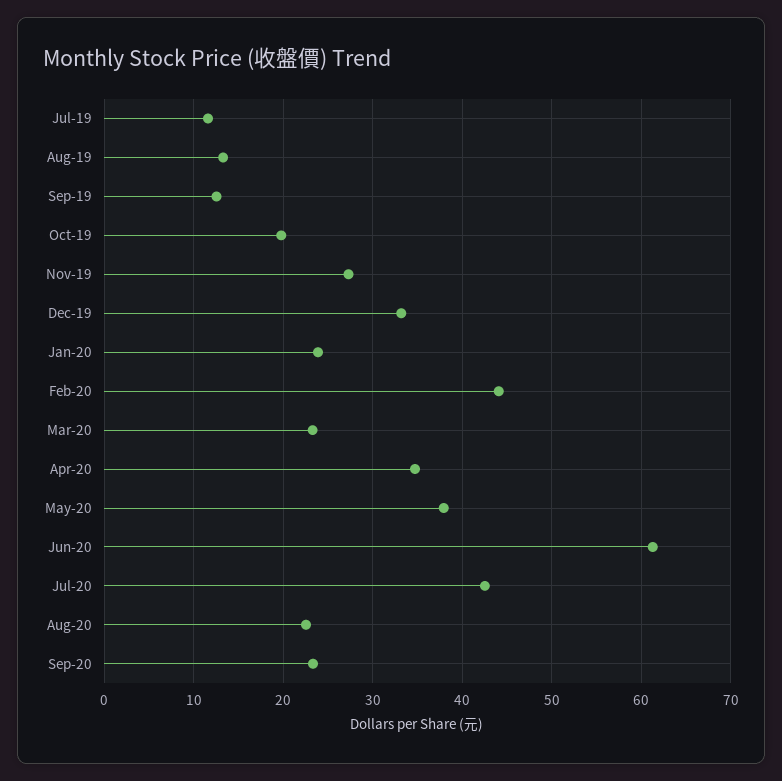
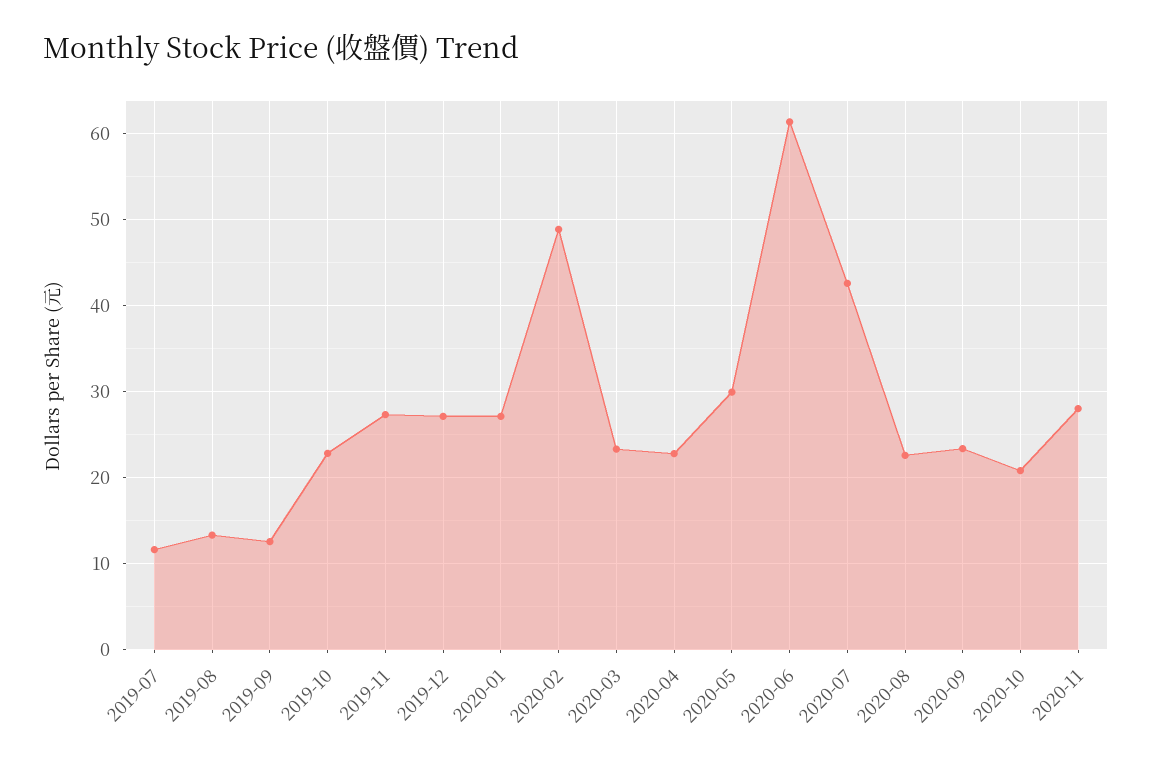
Oct-19: 20 -> 23
Dec-19: 33 -> 27
Jan-20: 24 -> 27
Feb-20: 44 -> 49
Apr-20: 35 -> 23
May-20: 38 -> 30
2020-10: none -> 21
2020-11: none -> 28

